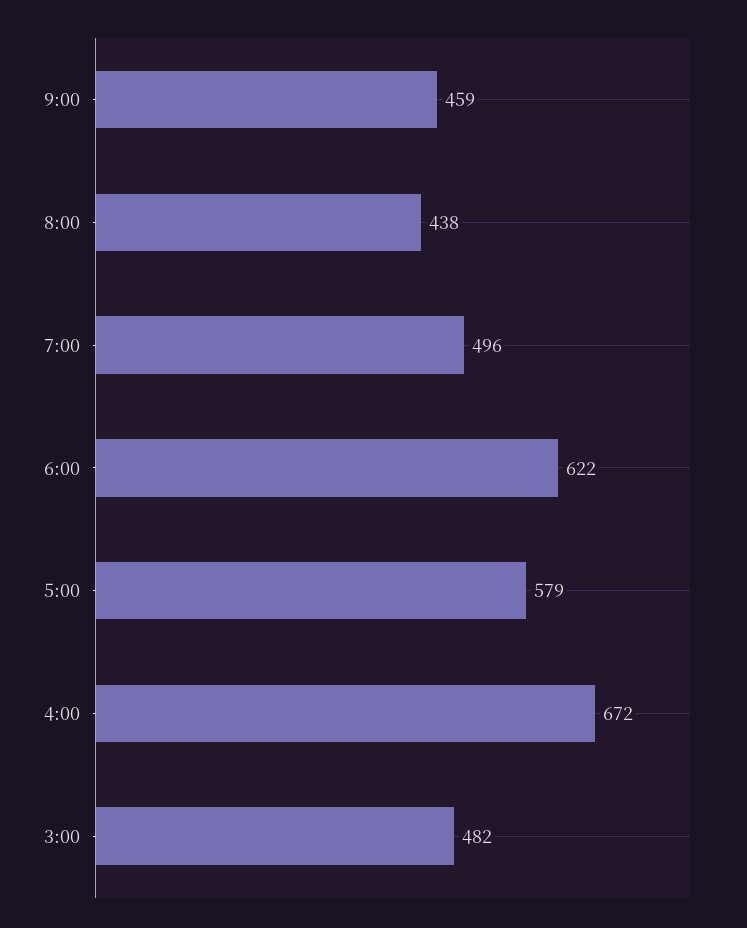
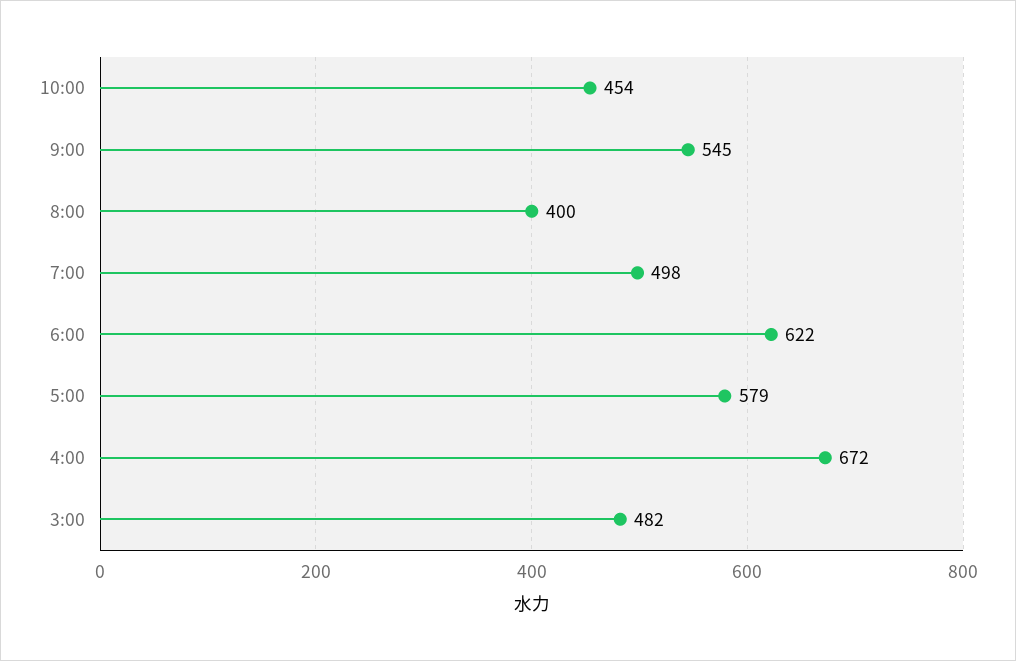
9:00: 459 -> 545
8:00: 438 -> 400
7:00: 496 -> 498
10:00: none -> 454

